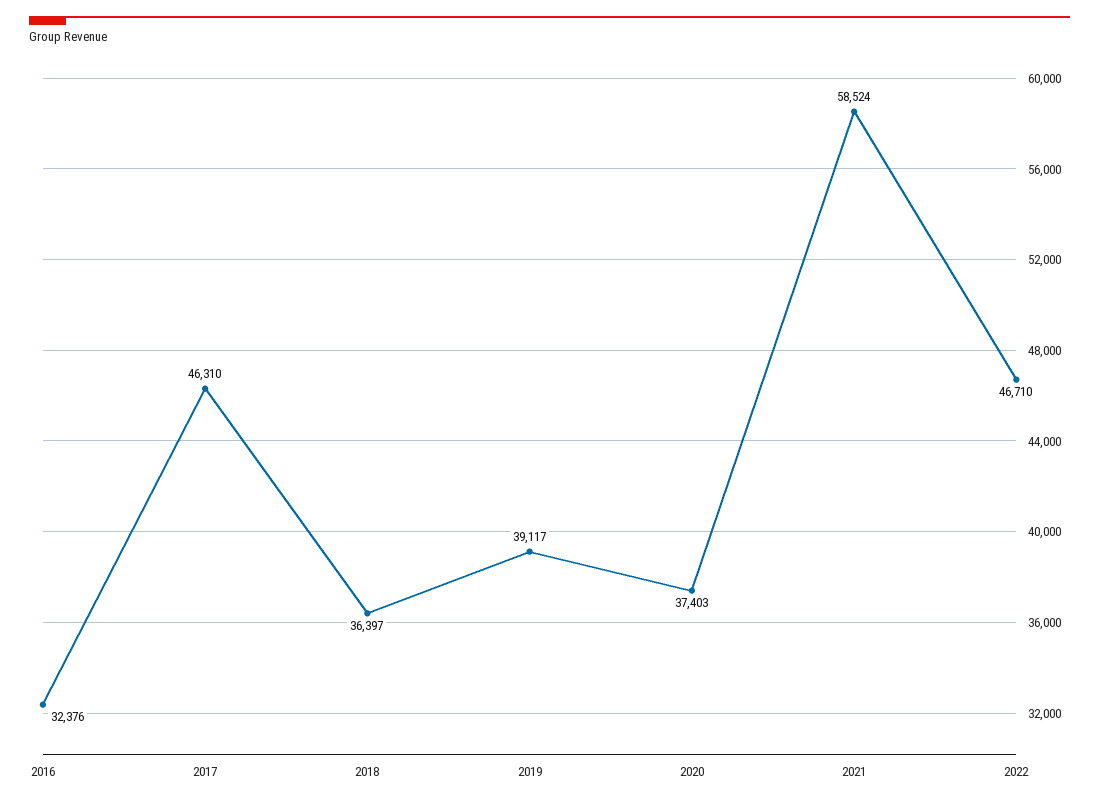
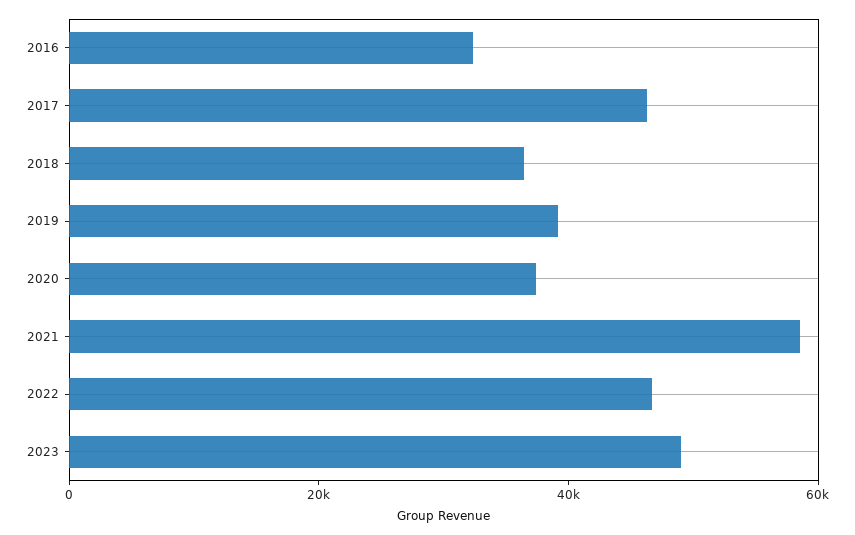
2023: none -> 50000

